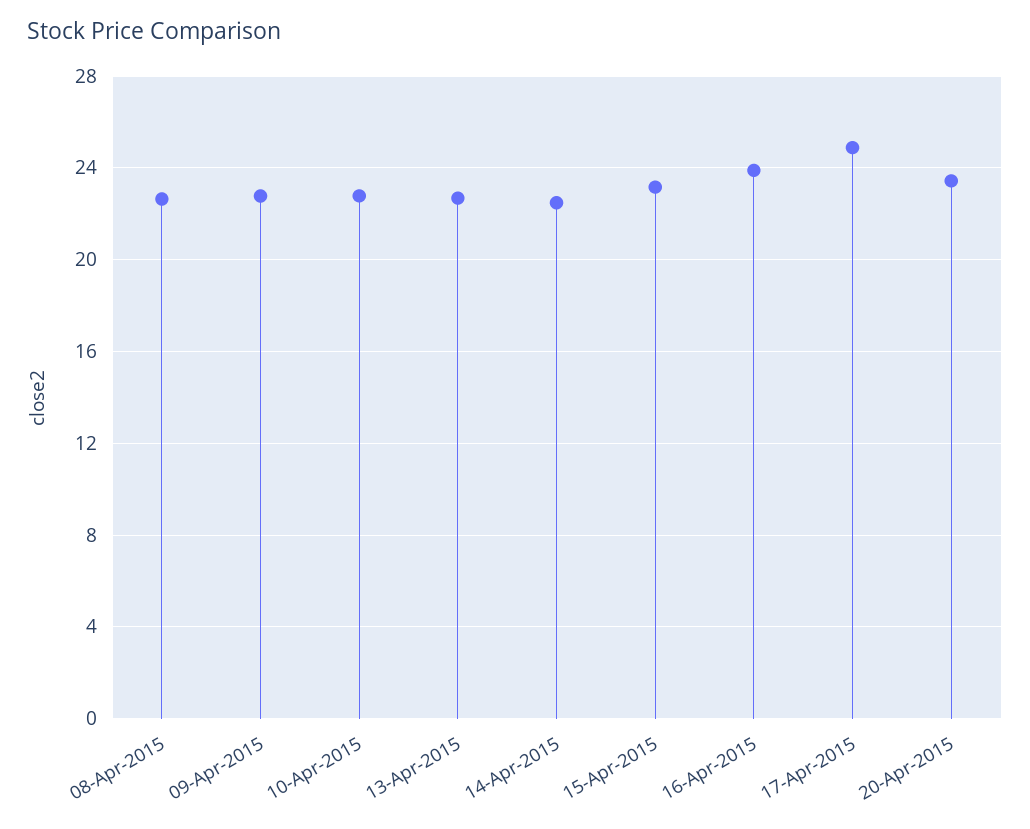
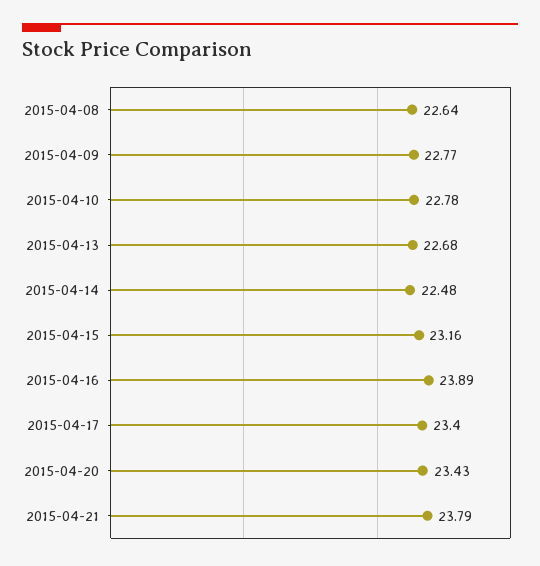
17-Apr-2015: 25 -> 23.4
2015-04-21: none -> 23.79

